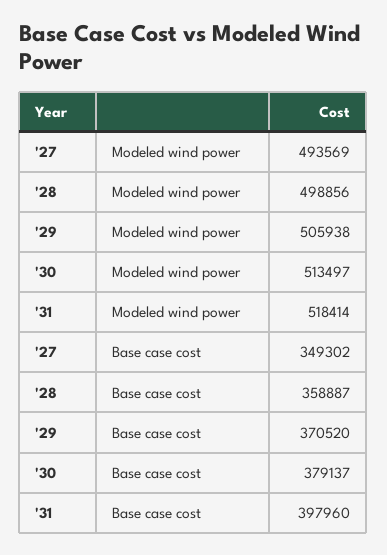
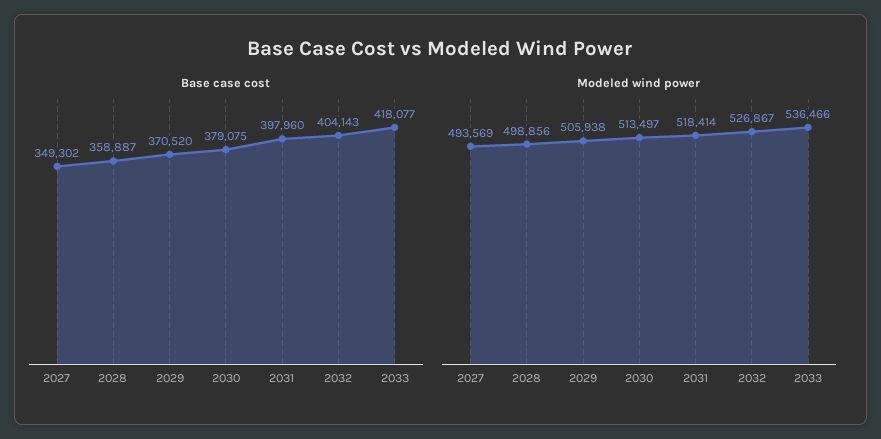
Base case cost, '30: 379137 -> 379075
Base case cost, 2032: none -> 404143
Base case cost, 2033: none -> 418077
Modeled wind power, 2032: none -> 526867
Modeled wind power, 2033: none -> 536466

